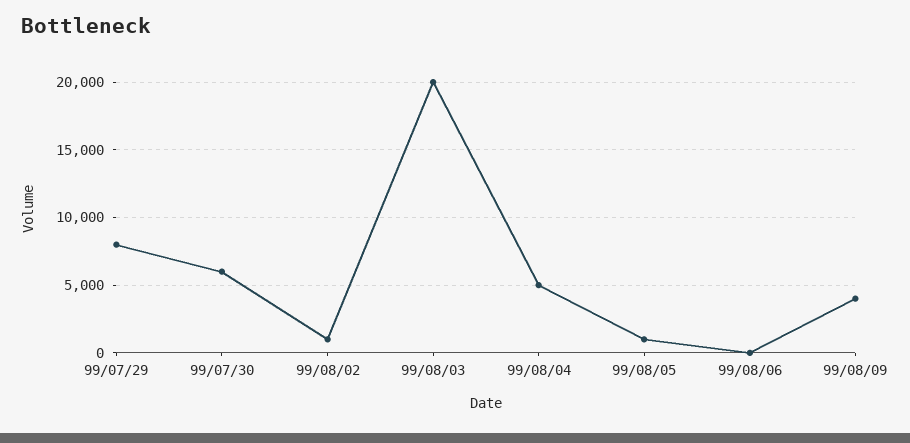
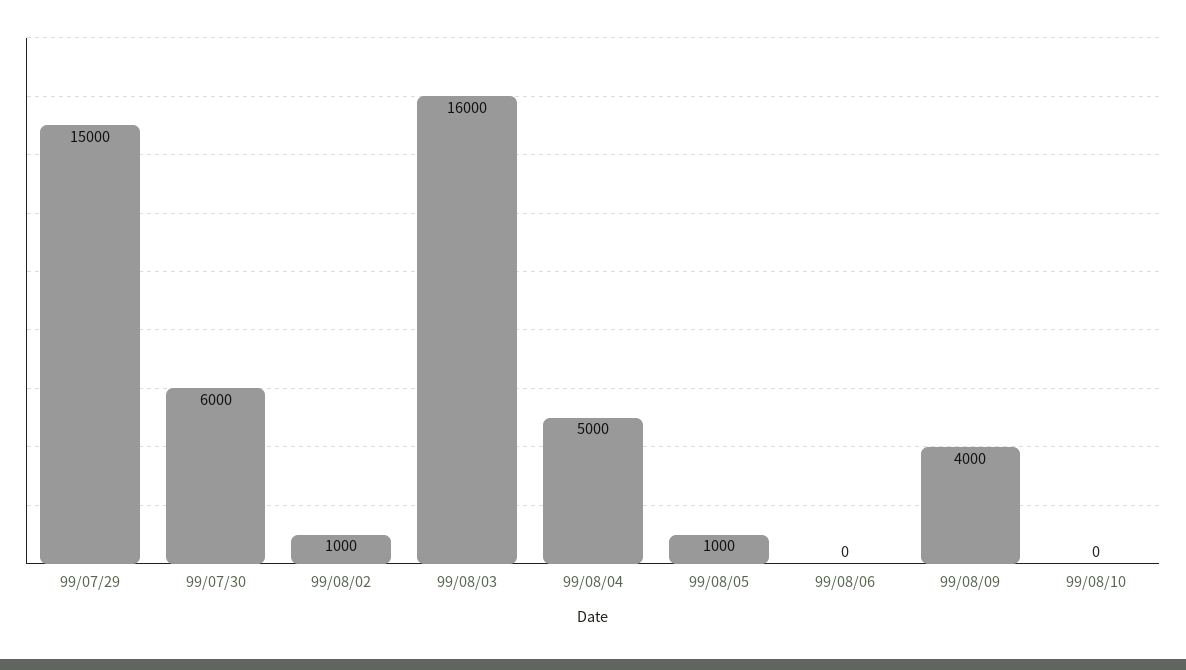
99/07/29: 8000 -> 15000
99/08/03: 20000 -> 16000
99/08/10: none -> 0

